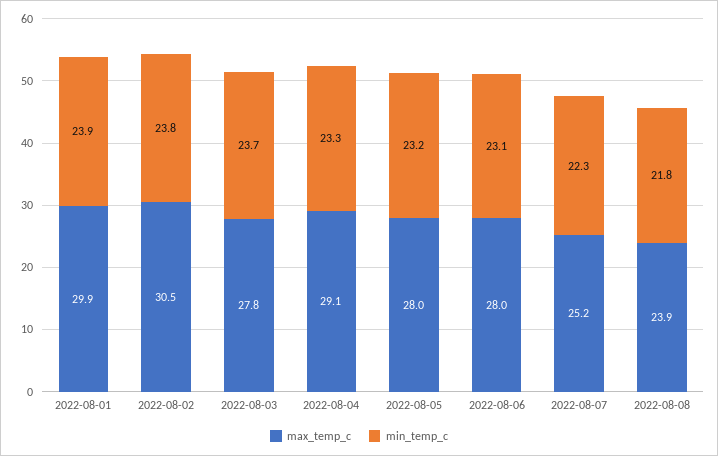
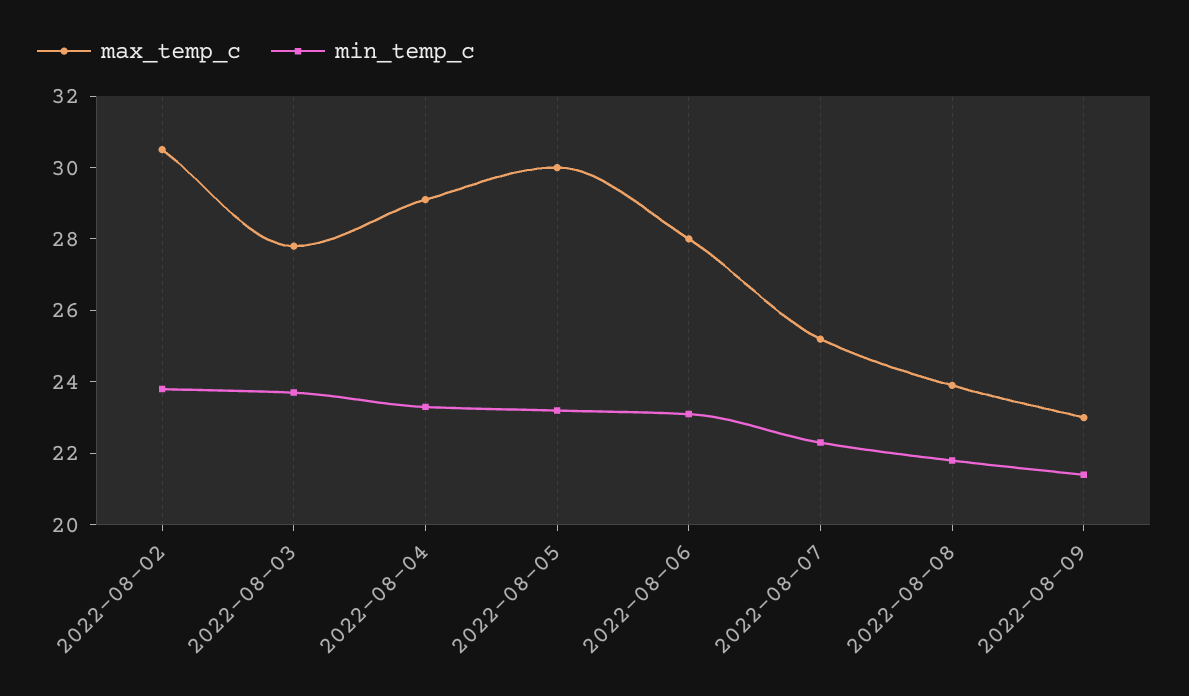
max_temp_c, 2022-08-01: 29.9 -> none
min_temp_c, 2022-08-01: 23.9 -> none
max_temp_c, 2022-08-05: 28 -> 30
max_temp_c, 2022-08-09: none -> 23
min_temp_c, 2022-08-09: none -> 21.5

